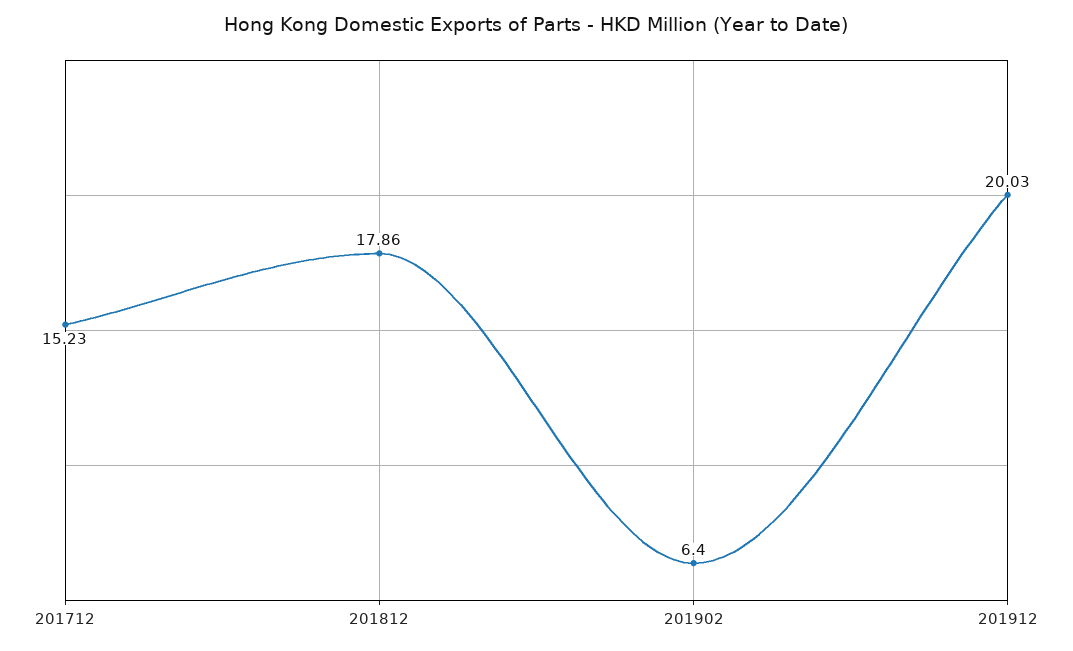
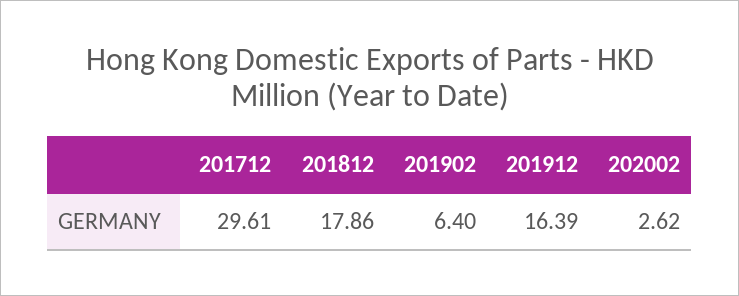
201712: 15.23 -> 29.61
201912: 20.03 -> 16.39
202002: none -> 2.62

